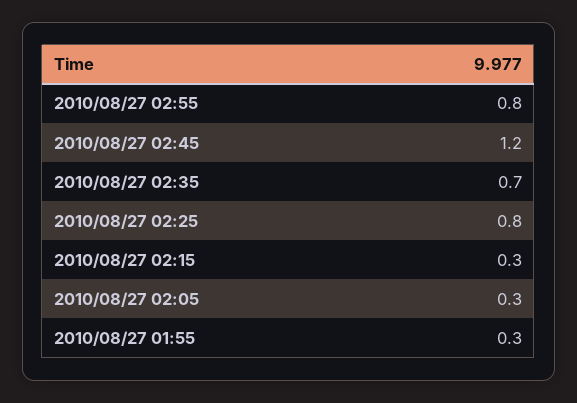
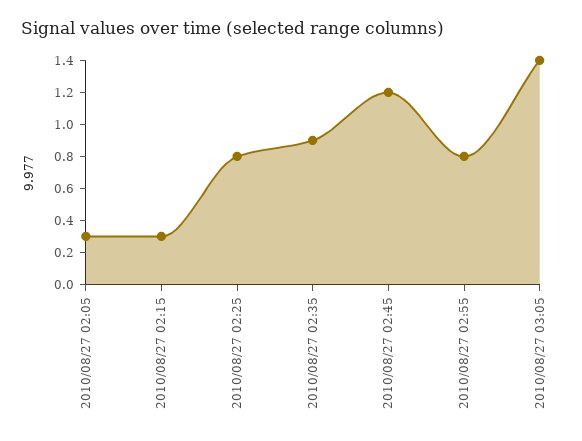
2010/08/27 02:35: 0.7 -> 0.9
2010/08/27 01:55: 0.3 -> none
2010/08/27 03:05: none -> 1.4

